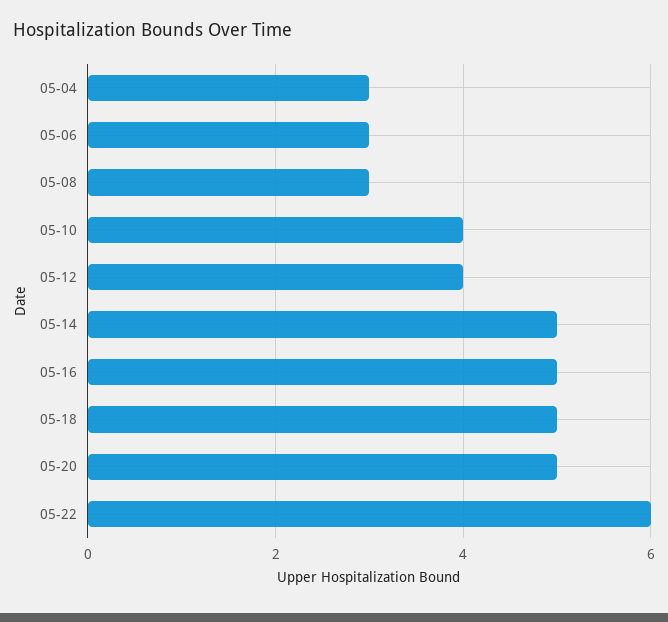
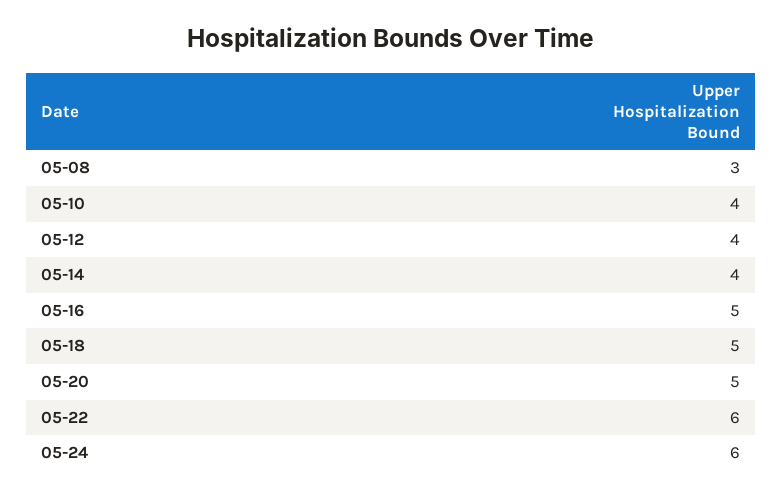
05-04: 3 -> none
05-06: 3 -> none
05-14: 5 -> 4
05-24: none -> 6

